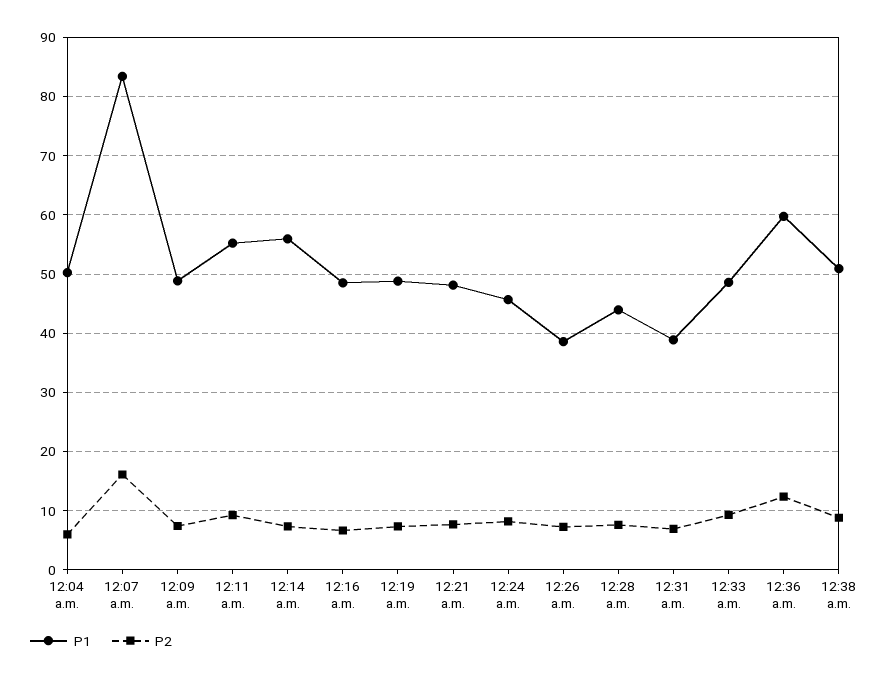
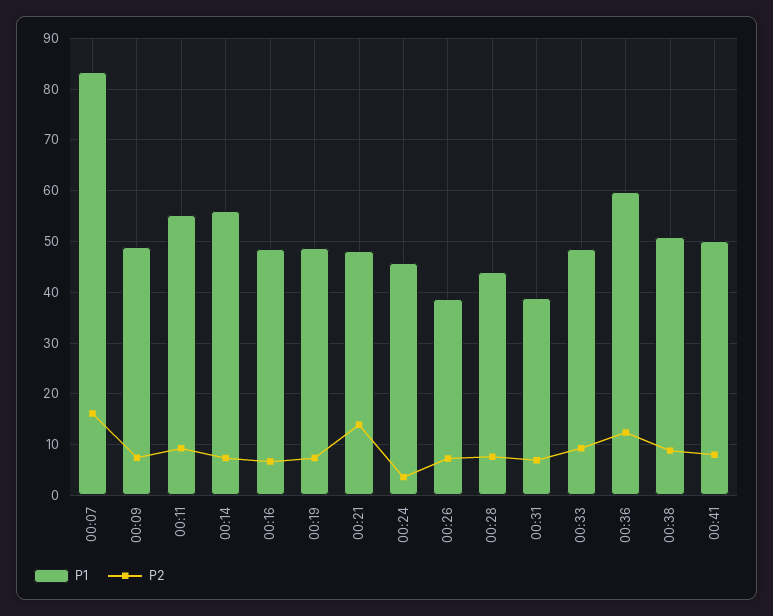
P1, 12:04 a.m.: 50 -> none
P2, 12:04 a.m.: 6 -> none
P2, 12:21 a.m.: 8 -> 14
P2, 12:24 a.m.: 8 -> 4
P1, 00:41: none -> 50
P2, 00:41: none -> 8

